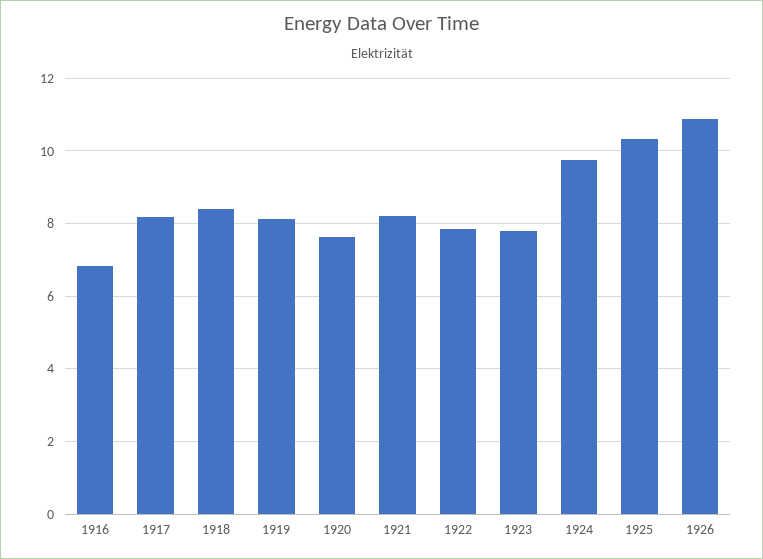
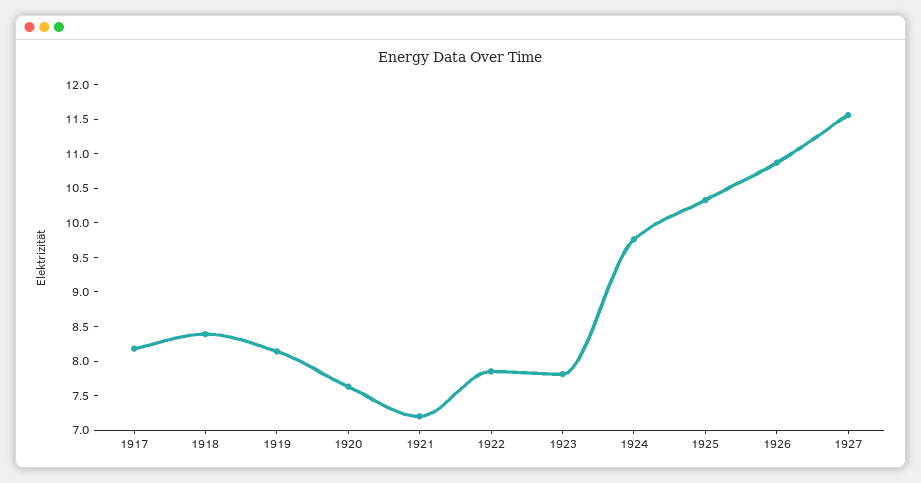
1916: 6.8 -> none
1921: 8.2 -> 7.25
1927: none -> 11.5

